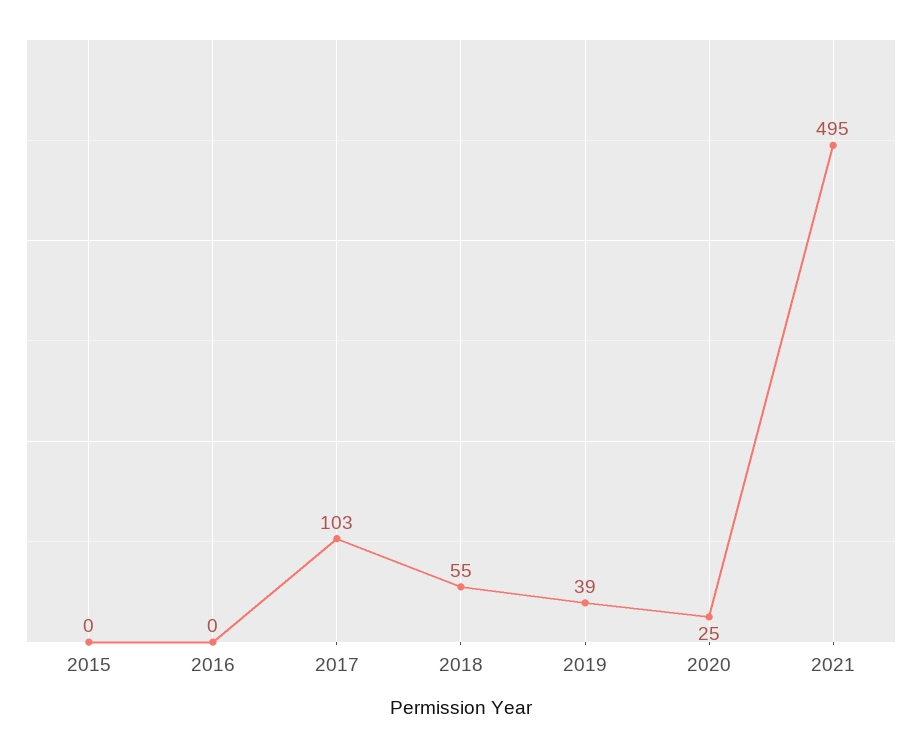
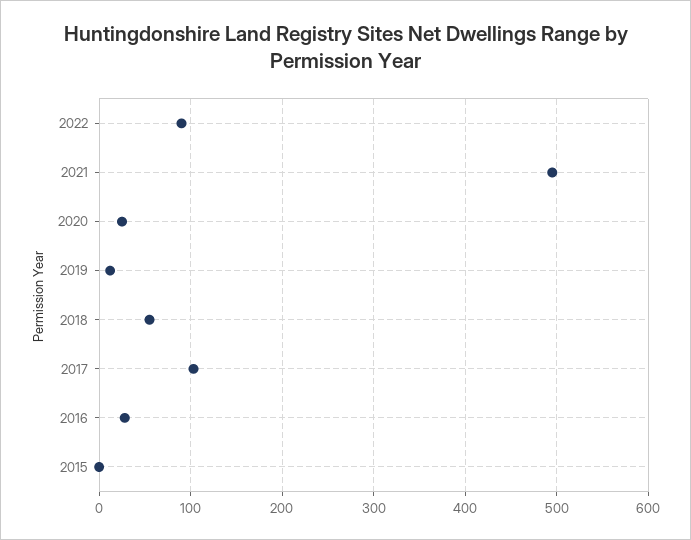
2016: 0 -> 30
2019: 39 -> 10
2022: none -> 90

